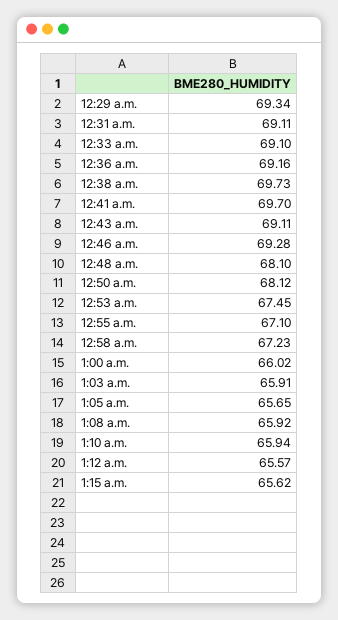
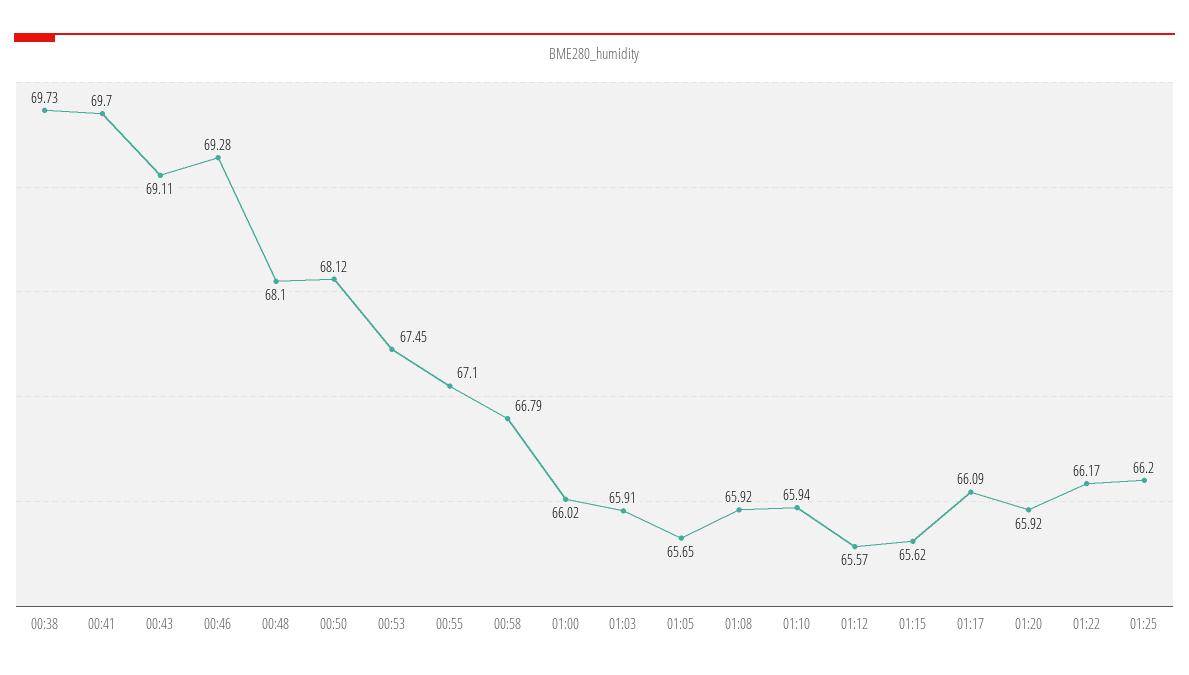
12:29 a.m.: 69.34 -> none
12:31 a.m.: 69.11 -> none
12:33 a.m.: 69.1 -> none
12:36 a.m.: 69.16 -> none
12:58 a.m.: 67.23 -> 66.79
01:17: none -> 66.09
01:20: none -> 65.92
01:22: none -> 66.17
01:25: none -> 66.2

